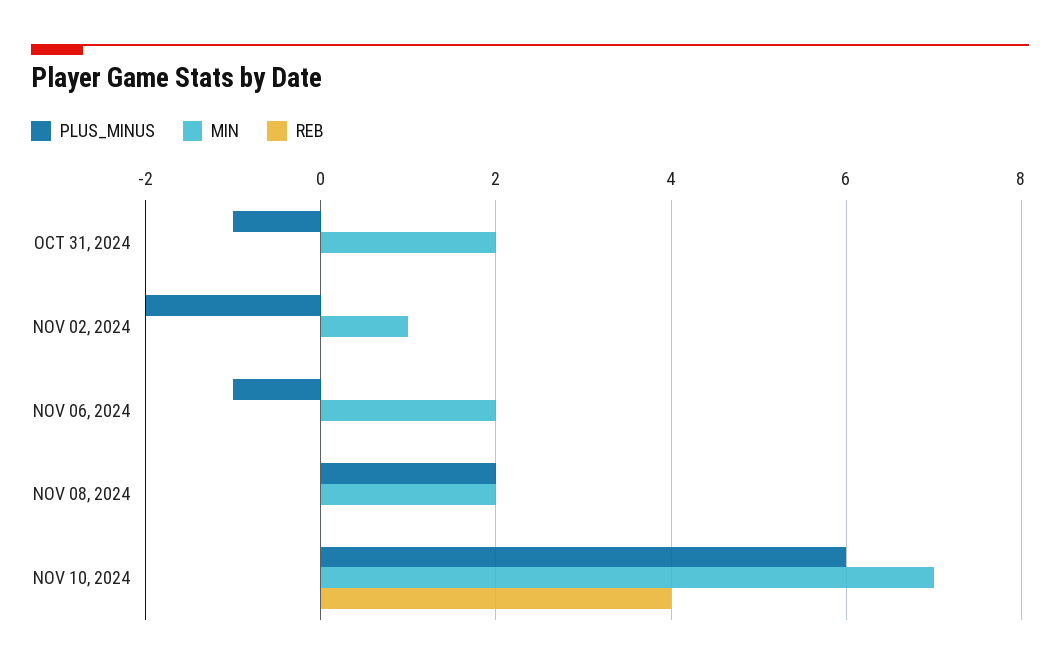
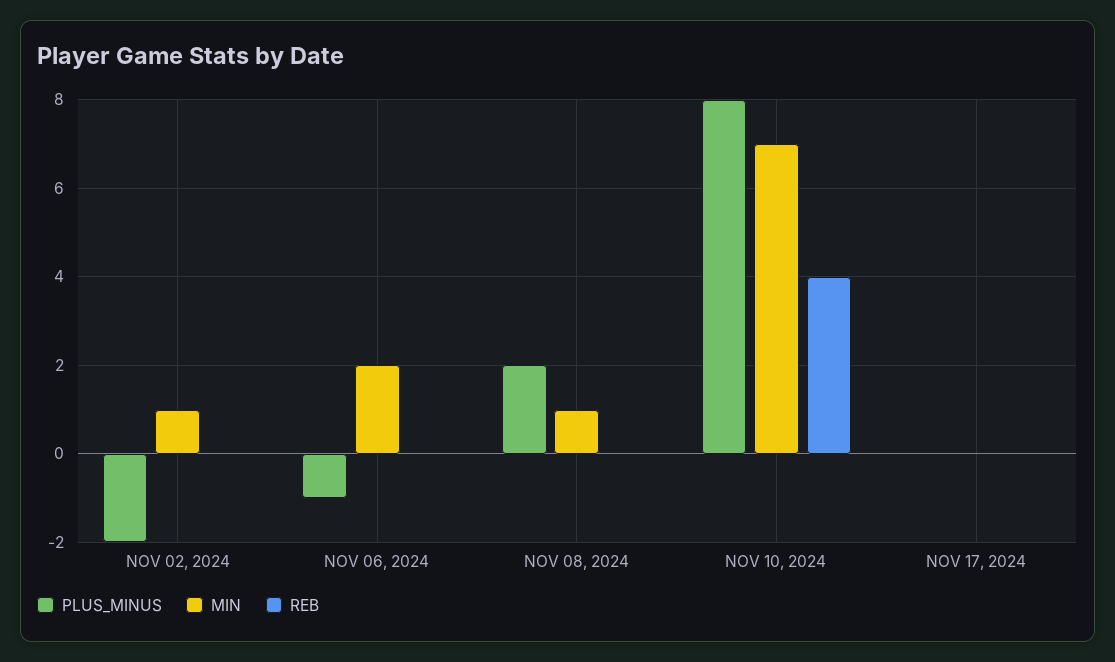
PLUS_MINUS, OCT 31, 2024: -1 -> none
MIN, OCT 31, 2024: 2 -> none
REB, OCT 31, 2024: 0 -> none
MIN, NOV 08, 2024: 2 -> 1
PLUS_MINUS, NOV 10, 2024: 6 -> 8
PLUS_MINUS, NOV 17, 2024: none -> 0
MIN, NOV 17, 2024: none -> 0
REB, NOV 17, 2024: none -> 0

